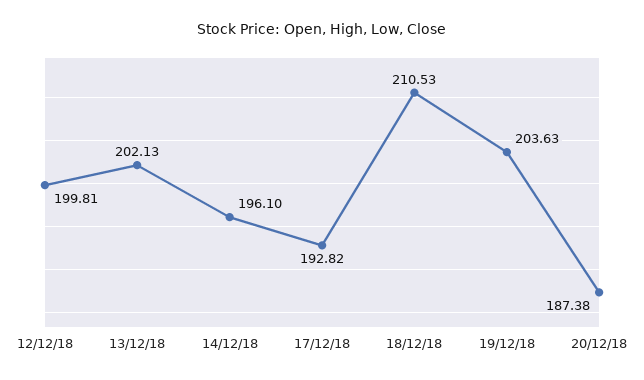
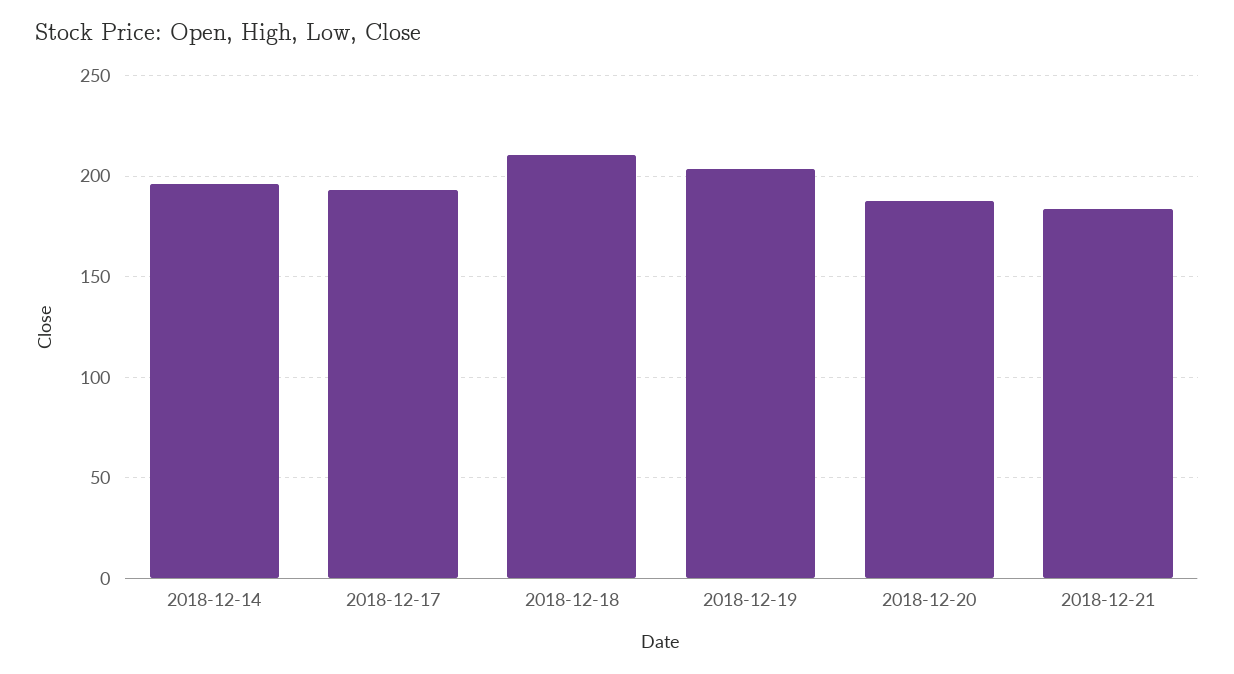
12/12/18: 199.81 -> none
13/12/18: 202.13 -> none
2018-12-21: none -> 185

